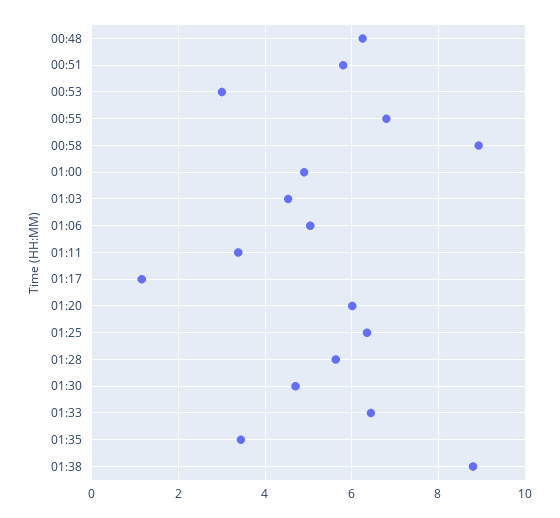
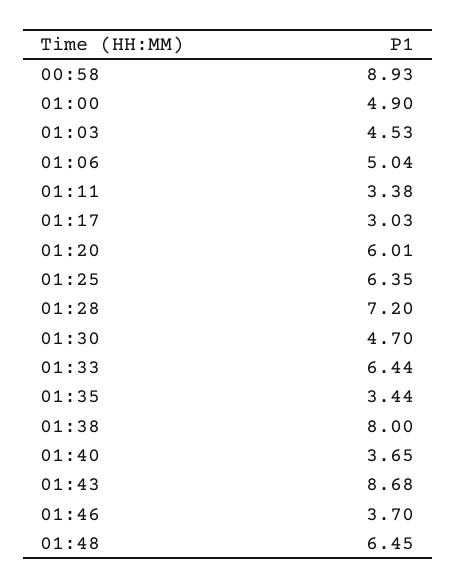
00:48: 6.2 -> none
00:51: 5.8 -> none
00:53: 3 -> none
00:55: 6.8 -> none
01:17: 1.2 -> 3.03
01:28: 5.6 -> 7.2
01:38: 8.8 -> 8
01:40: none -> 3.65
01:43: none -> 8.68
01:46: none -> 3.7
01:48: none -> 6.45

